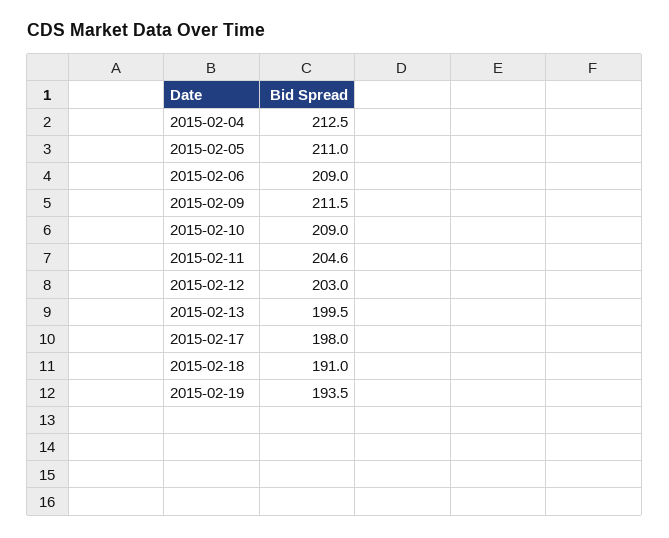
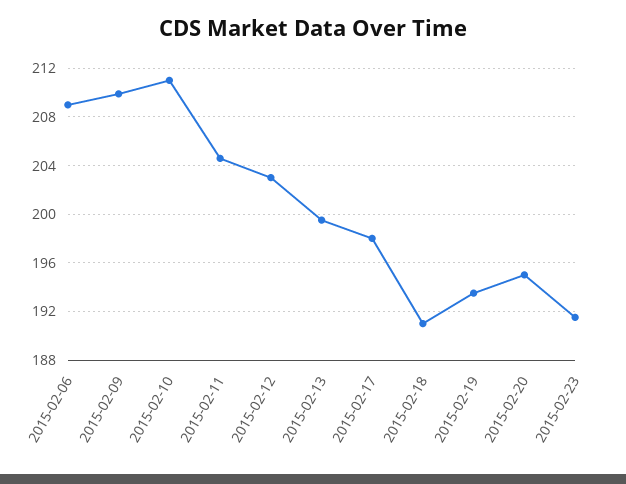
2015-02-04: 212.5 -> none
2015-02-05: 211 -> none
2015-02-09: 211.5 -> 210
2015-02-10: 209 -> 211
2015-02-20: none -> 195
2015-02-23: none -> 191.5

